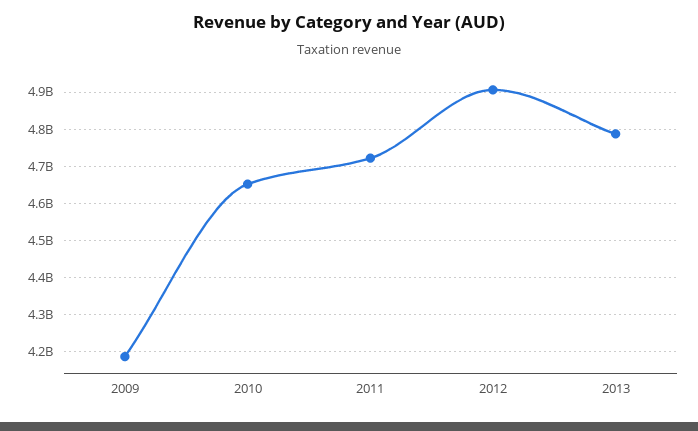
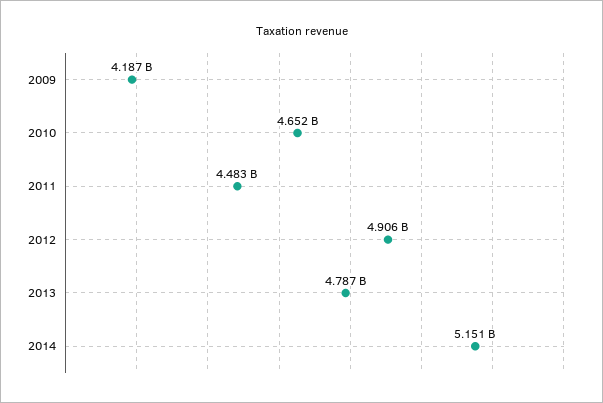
2011: 4720000000 -> 4483000000
2014: none -> 5151000000

